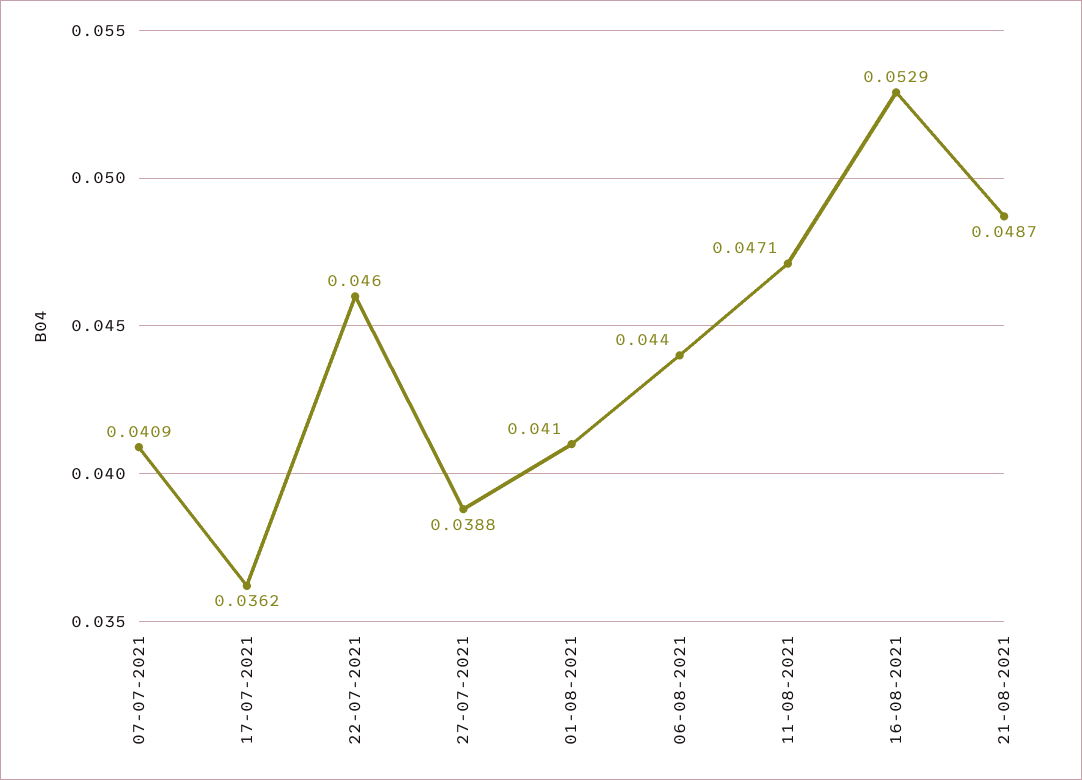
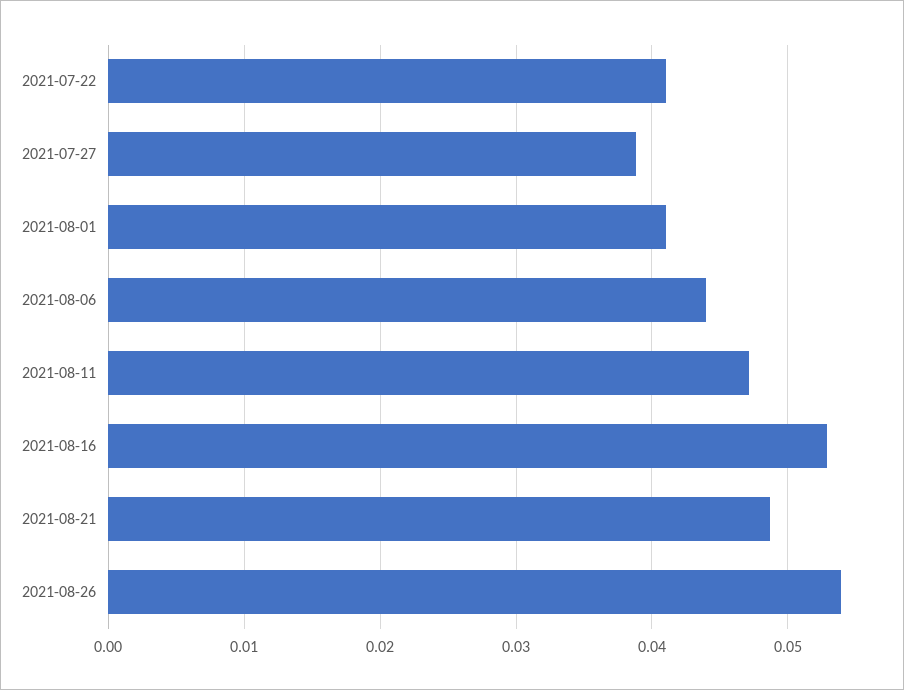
07-07-2021: 0.0409 -> none
17-07-2021: 0.0362 -> none
22-07-2021: 0.046 -> 0.041
2021-08-26: none -> 0.054

